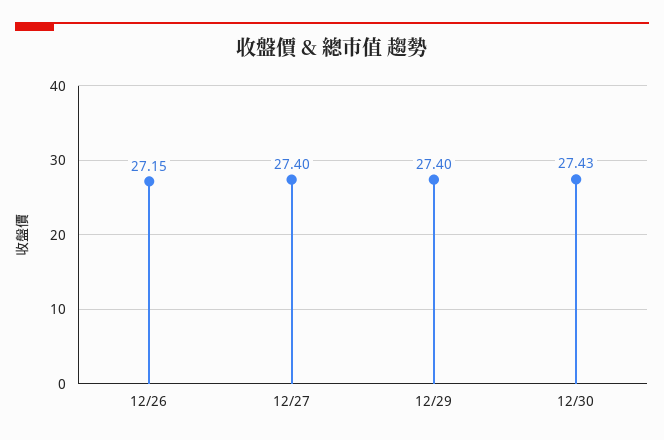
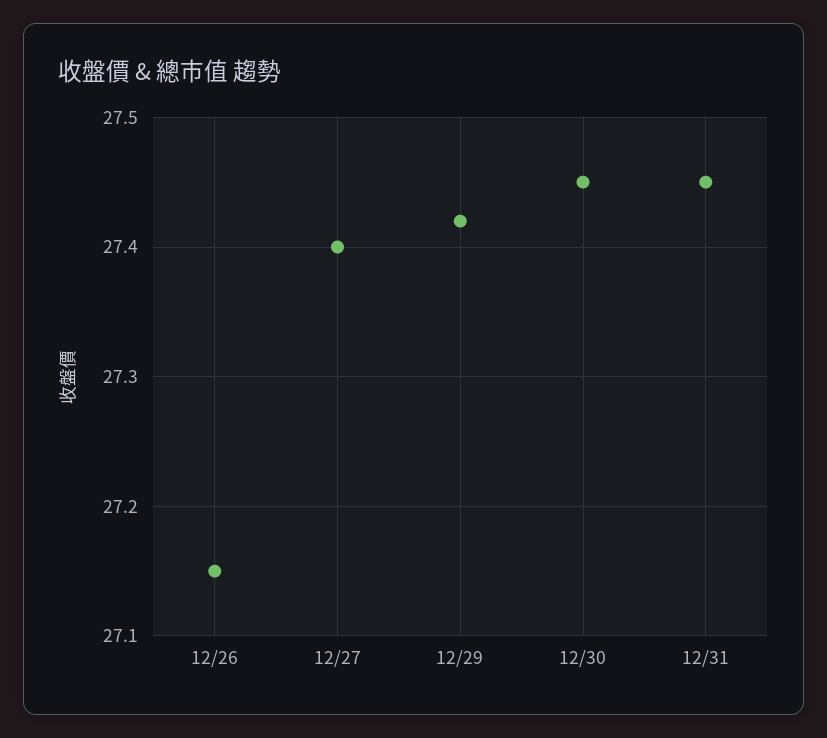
12/29: 27.4 -> 27.42
12/30: 27.43 -> 27.45
12/31: none -> 27.45

